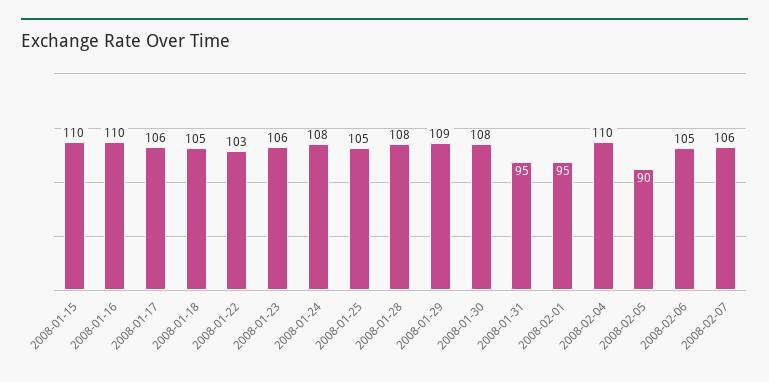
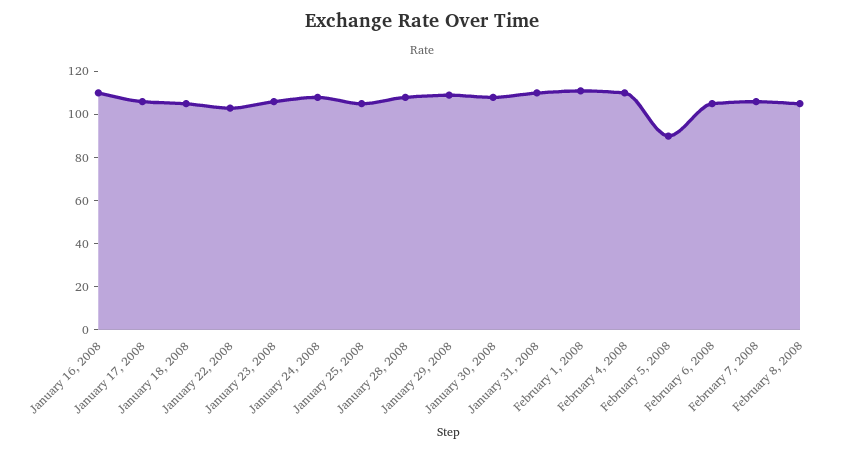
2008-01-15: 110 -> none
2008-01-31: 95 -> 110
2008-02-01: 95 -> 110
February 8, 2008: none -> 105

